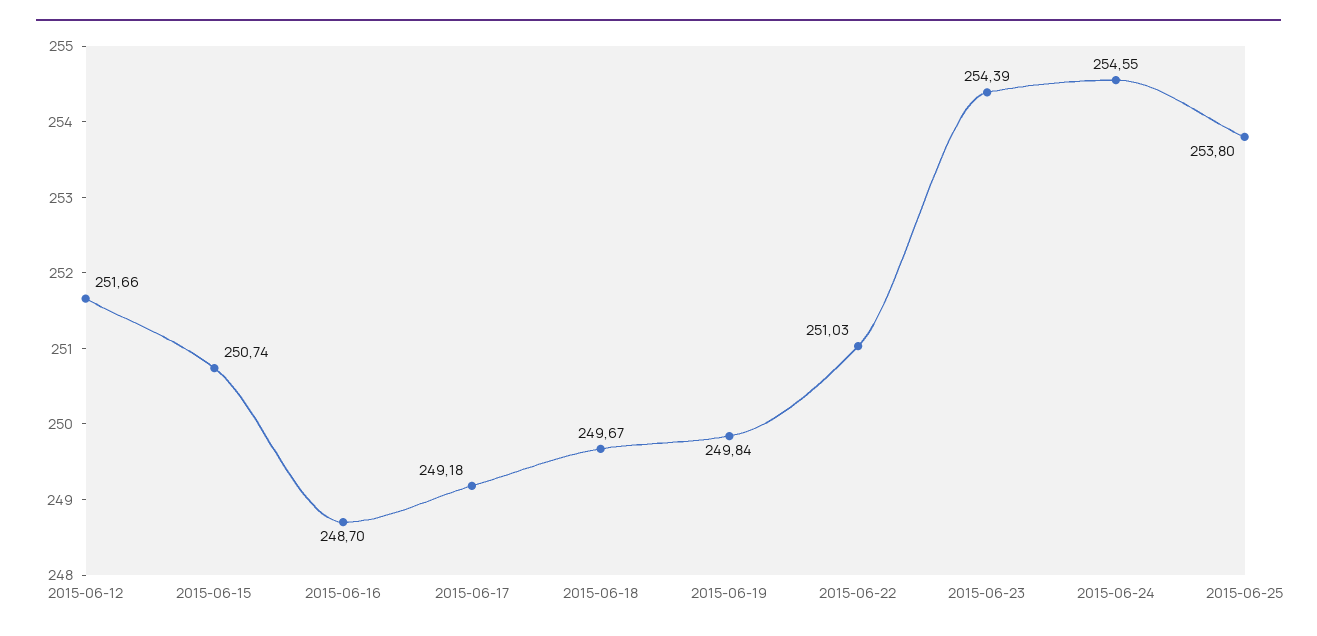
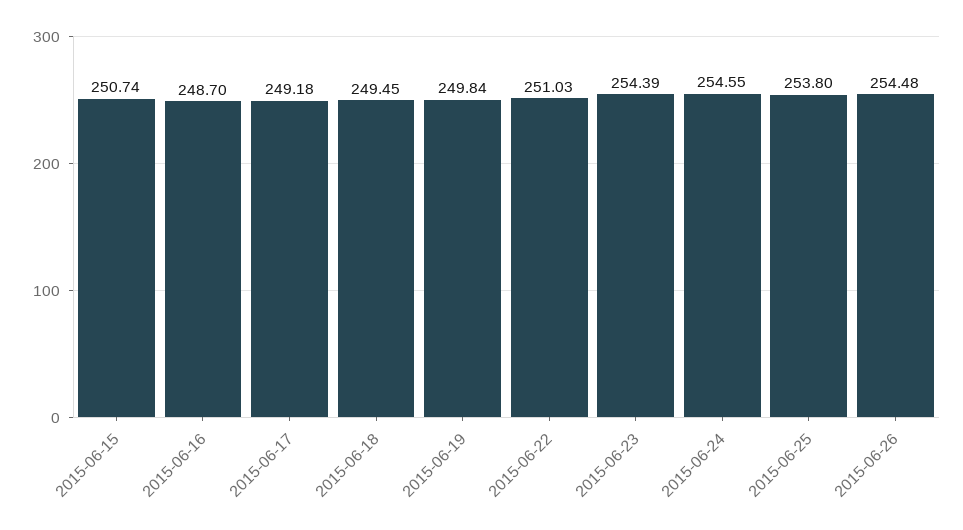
2015-06-12: 251.66 -> none
2015-06-18: 249.67 -> 249.45
2015-06-26: none -> 254.48

